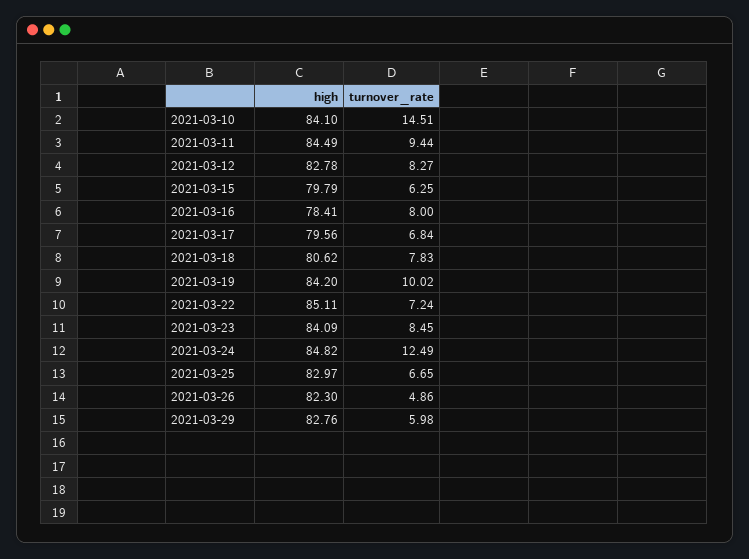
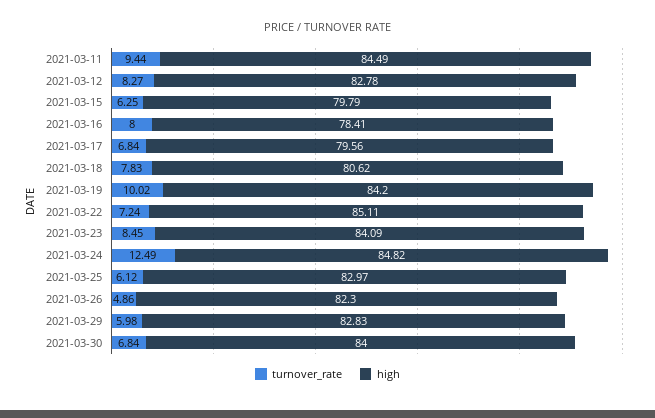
high, 2021-03-10: 84.1 -> none
turnover_rate, 2021-03-10: 14.51 -> none
turnover_rate, 2021-03-25: 6.65 -> 6.12
high, 2021-03-29: 82.76 -> 82.83
turnover_rate, 2021-03-30: none -> 6.84
high, 2021-03-30: none -> 84

